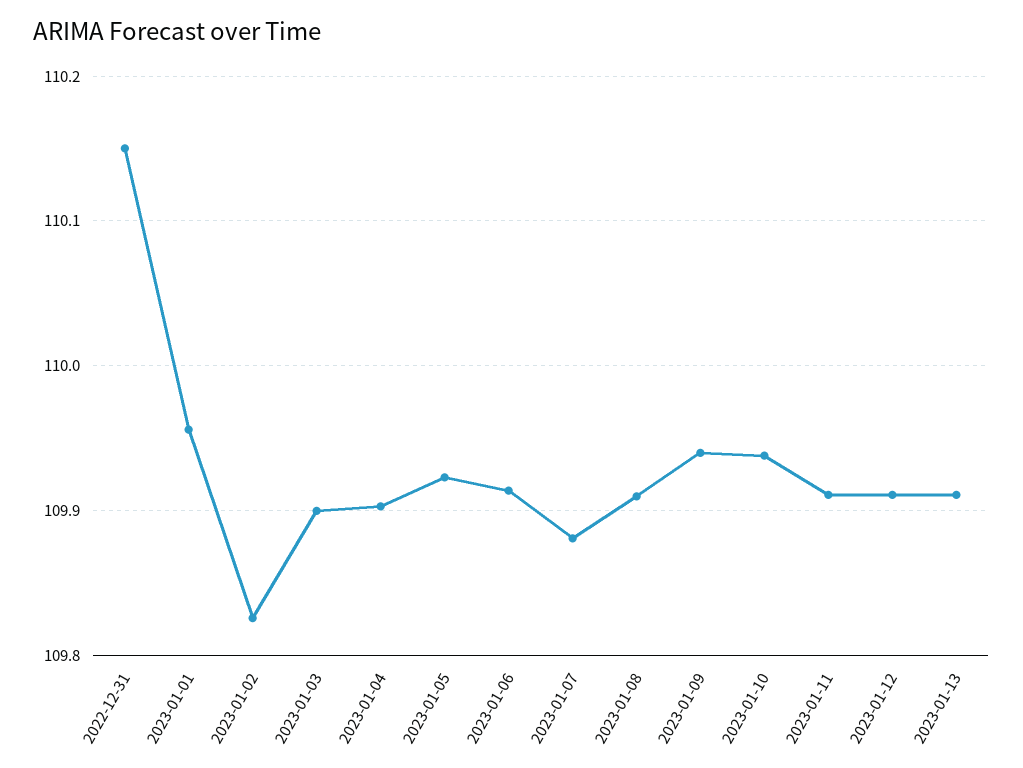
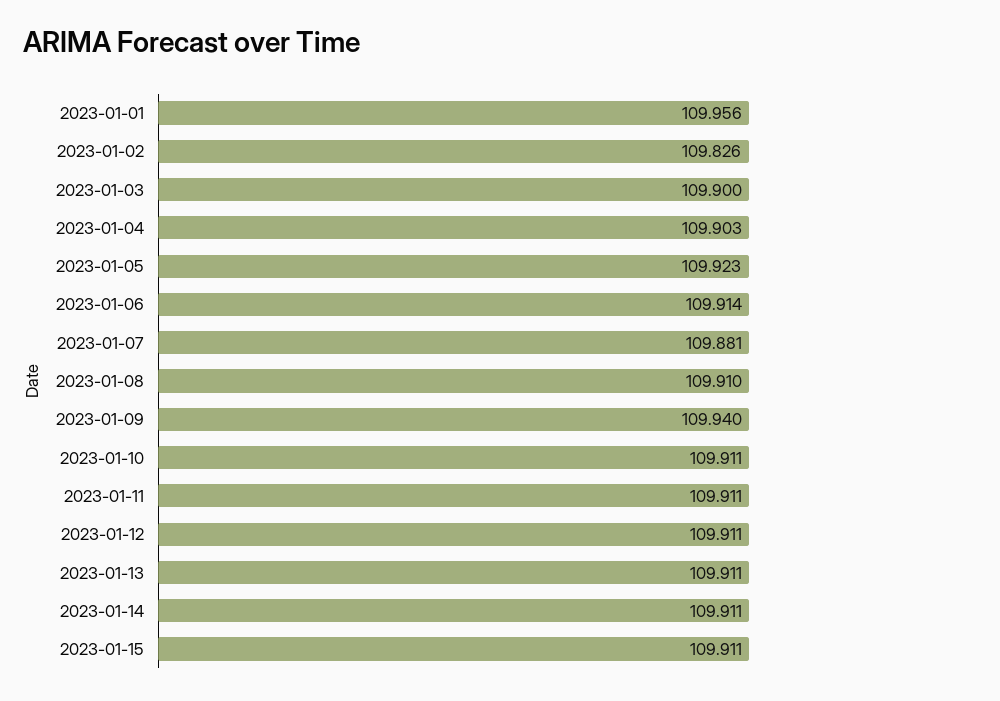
2022-12-31: 110.15 -> none
2023-01-10: 109.94 -> 109.911
2023-01-14: none -> 109.911
2023-01-15: none -> 109.911

